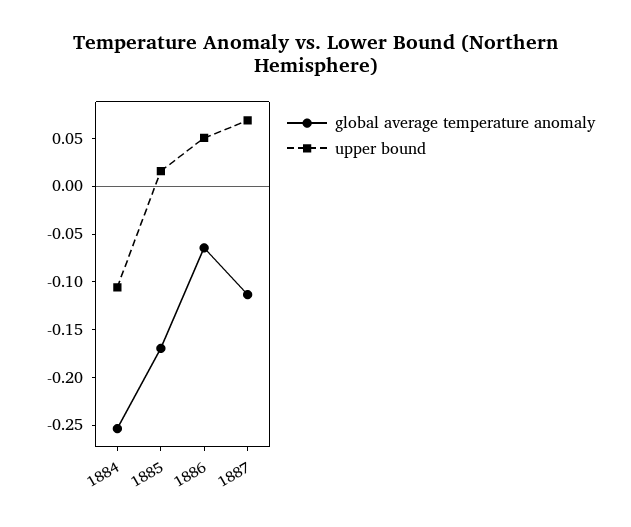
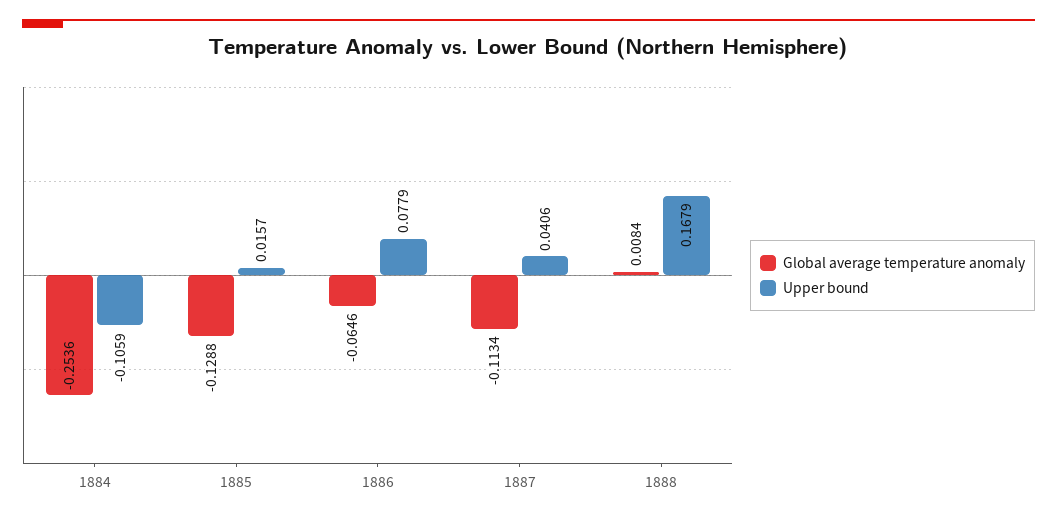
global average temperature anomaly, 1885: -0.17 -> -0.1288
upper bound, 1886: 0.05 -> 0.0779
upper bound, 1887: 0.07 -> 0.0406
global average temperature anomaly, 1888: none -> 0.0084
upper bound, 1888: none -> 0.1679

